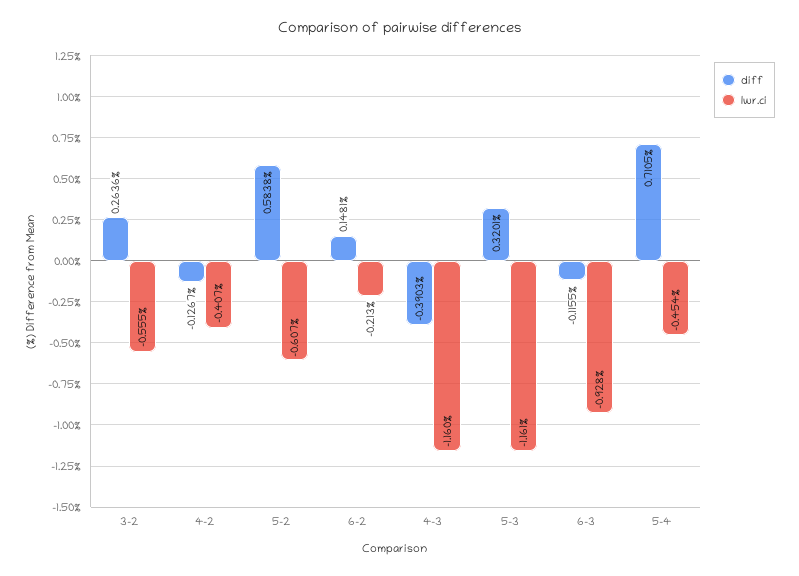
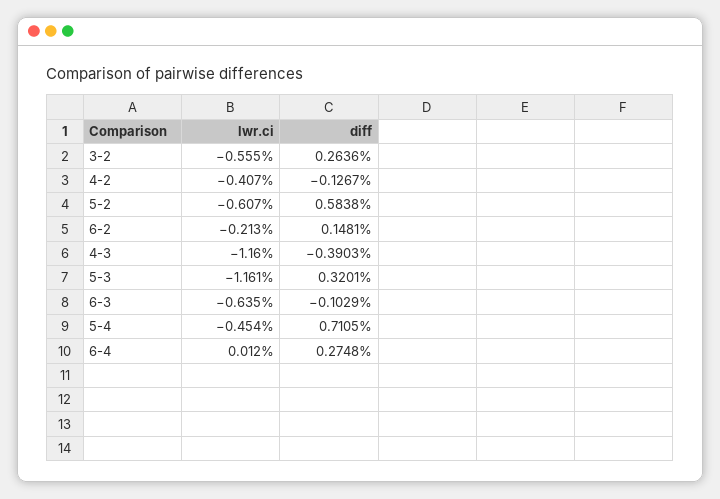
diff, 6-3: -0.1155 -> -0.1029
lwr.ci, 6-3: -0.928 -> -0.635
lwr.ci, 6-4: none -> 0.012
diff, 6-4: none -> 0.2748

